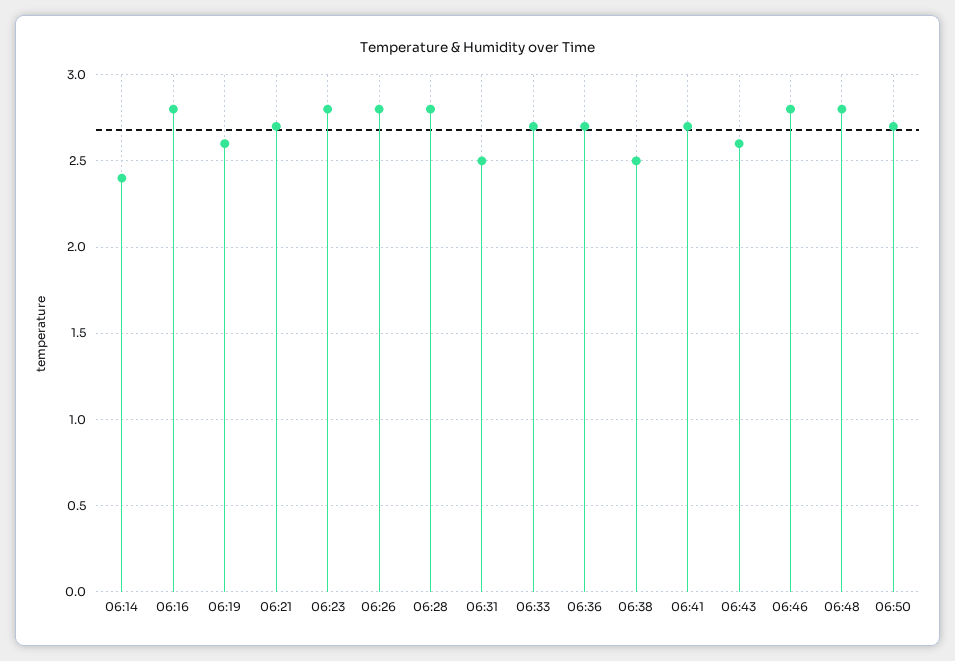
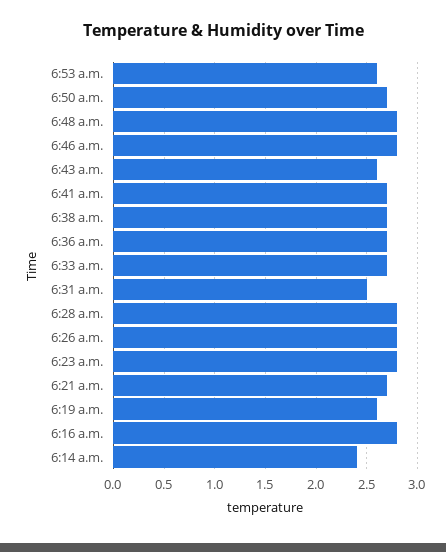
06:38: 2.5 -> 2.7
6:53 a.m.: none -> 2.6

